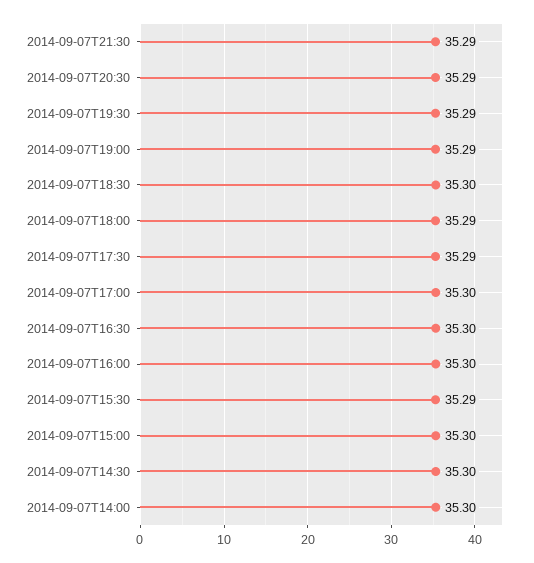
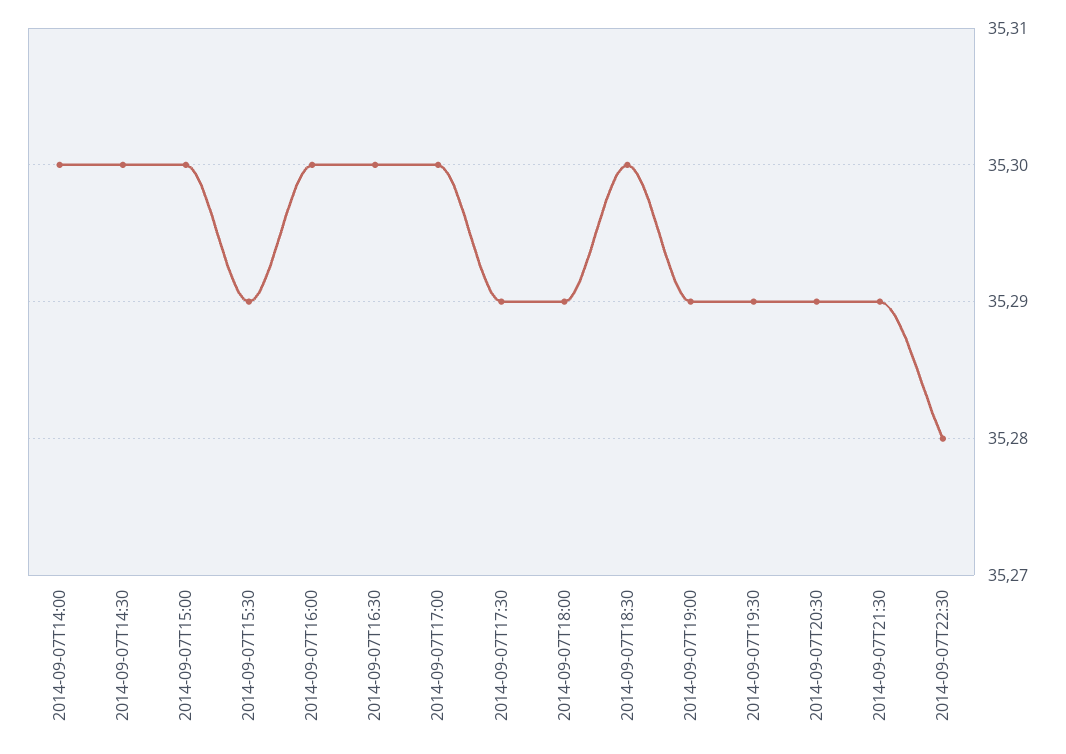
2014-09-07T22:30: none -> 35.28

